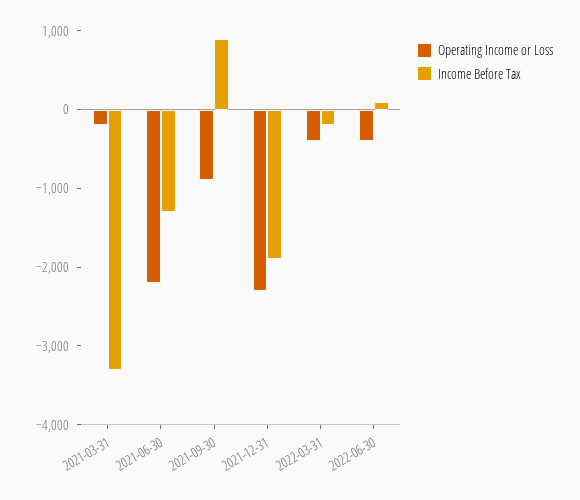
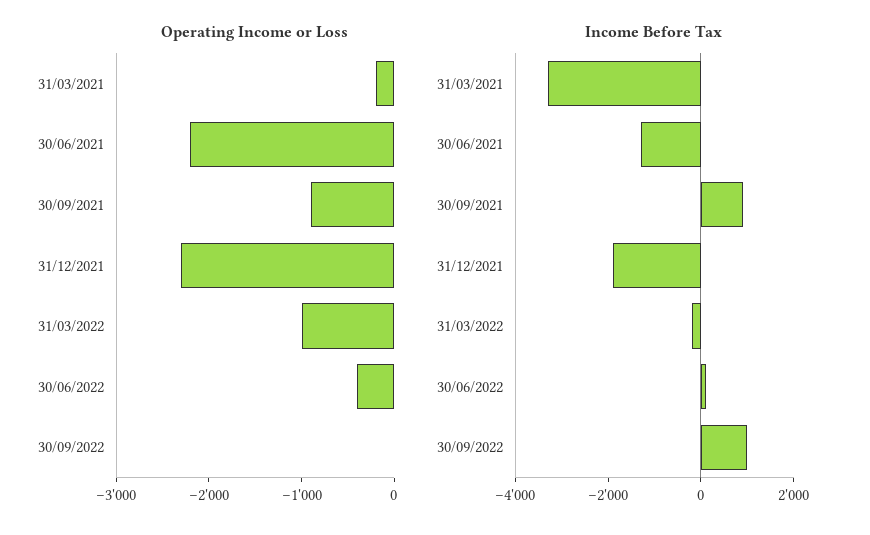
Operating Income or Loss, 2022-03-31: -400 -> -1000
Operating Income or Loss, 30/09/2022: none -> 0
Income Before Tax, 30/09/2022: none -> 1000

